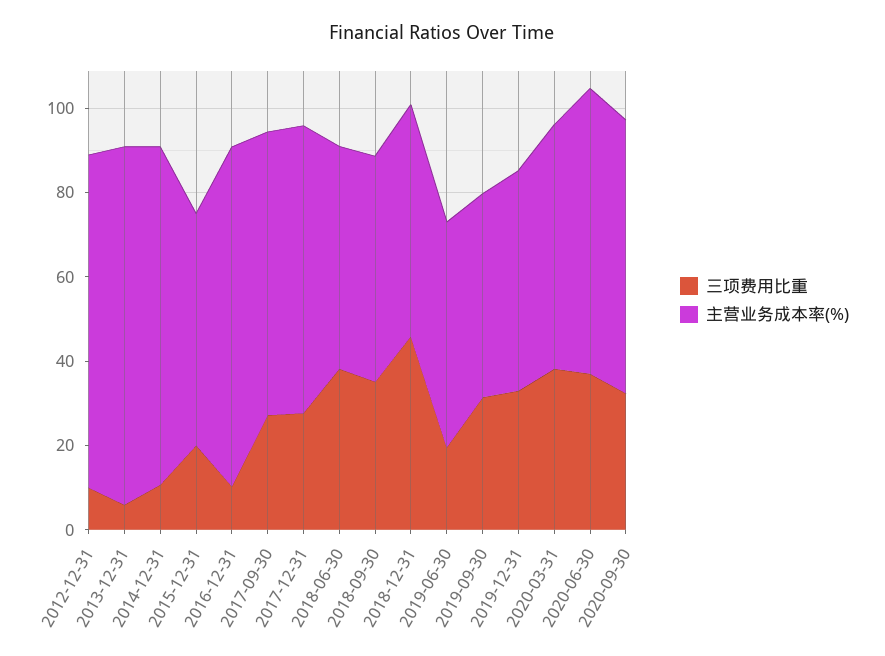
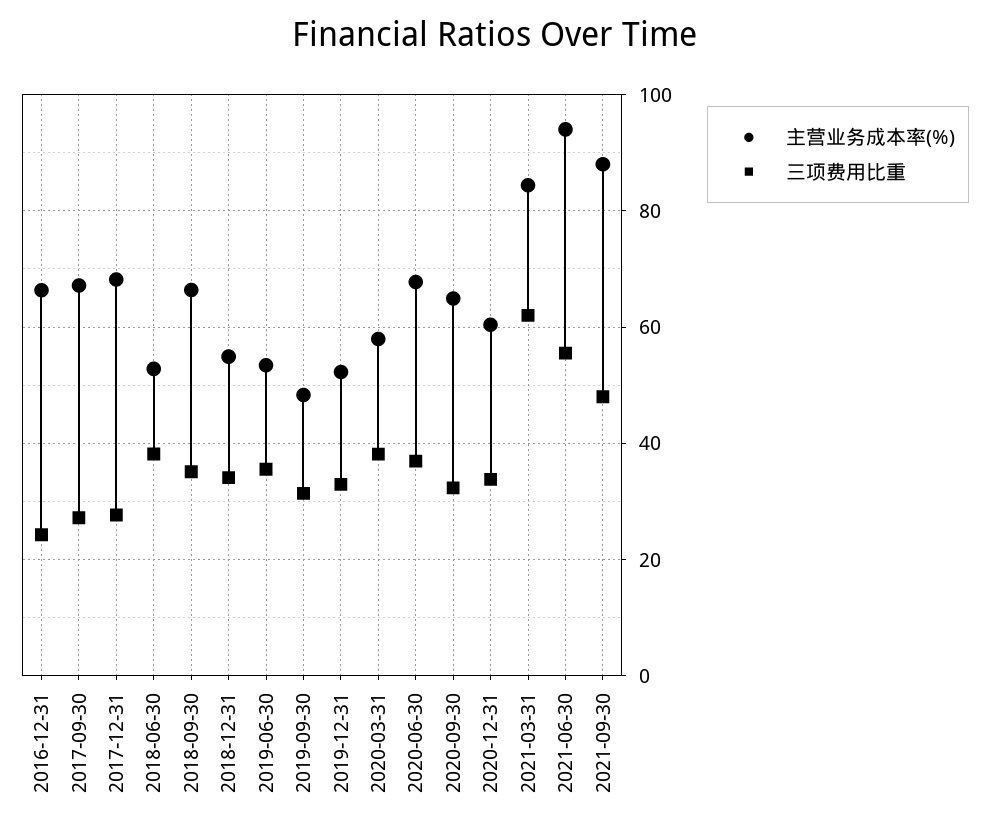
三项费用比重, 2012-12-31: 10 -> none
主营业务成本率(%), 2012-12-31: 80 -> none
三项费用比重, 2013-12-31: 5 -> none
主营业务成本率(%), 2013-12-31: 85 -> none
三项费用比重, 2014-12-31: 10 -> none
主营业务成本率(%), 2014-12-31: 80 -> none
三项费用比重, 2015-12-31: 20 -> none
主营业务成本率(%), 2015-12-31: 55 -> none
三项费用比重, 2016-12-31: 10 -> 24
主营业务成本率(%), 2016-12-31: 80 -> 66
主营业务成本率(%), 2018-09-30: 55 -> 66
三项费用比重, 2018-12-31: 45 -> 34
三项费用比重, 2019-06-30: 20 -> 36
主营业务成本率(%), 2020-12-31: none -> 60
三项费用比重, 2020-12-31: none -> 34
主营业务成本率(%), 2021-03-31: none -> 84
三项费用比重, 2021-03-31: none -> 62
主营业务成本率(%), 2021-06-30: none -> 94
三项费用比重, 2021-06-30: none -> 56
主营业务成本率(%), 2021-09-30: none -> 88
三项费用比重, 2021-09-30: none -> 48

